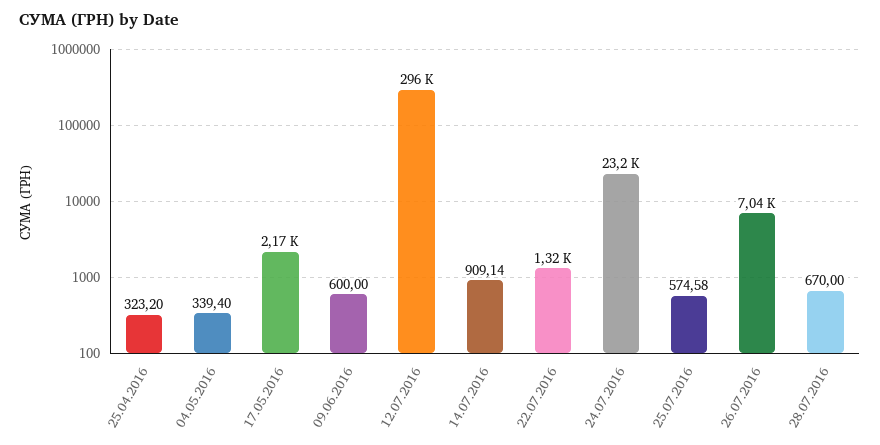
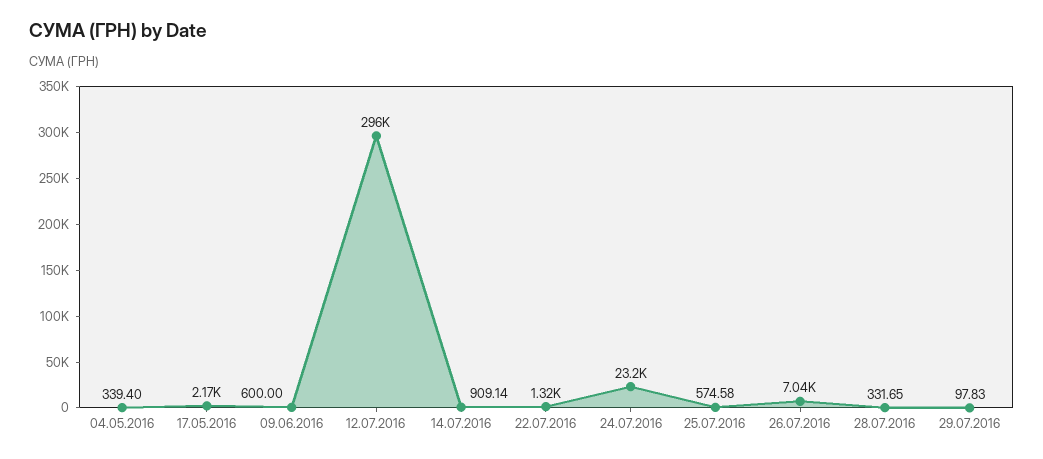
25.04.2016: 323.2 -> none
28.07.2016: 670 -> 331.65
29.07.2016: none -> 97.83

